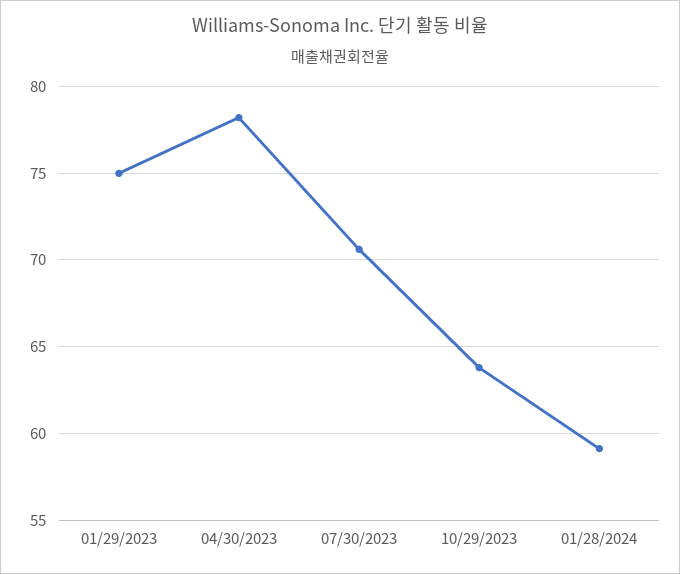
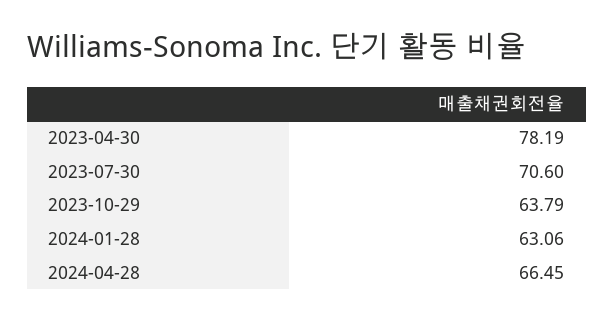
01/29/2023: 75 -> none
01/28/2024: 59 -> 63.06
2024-04-28: none -> 66.45

